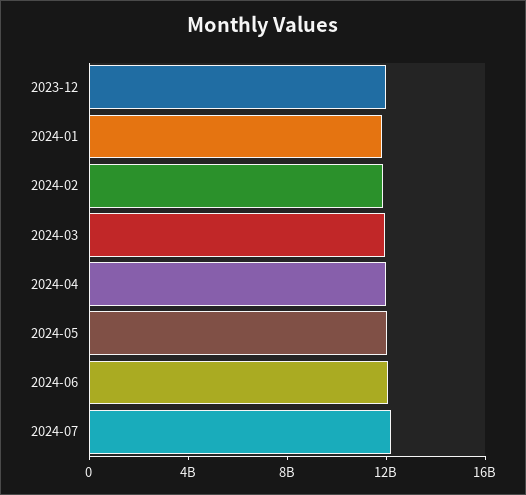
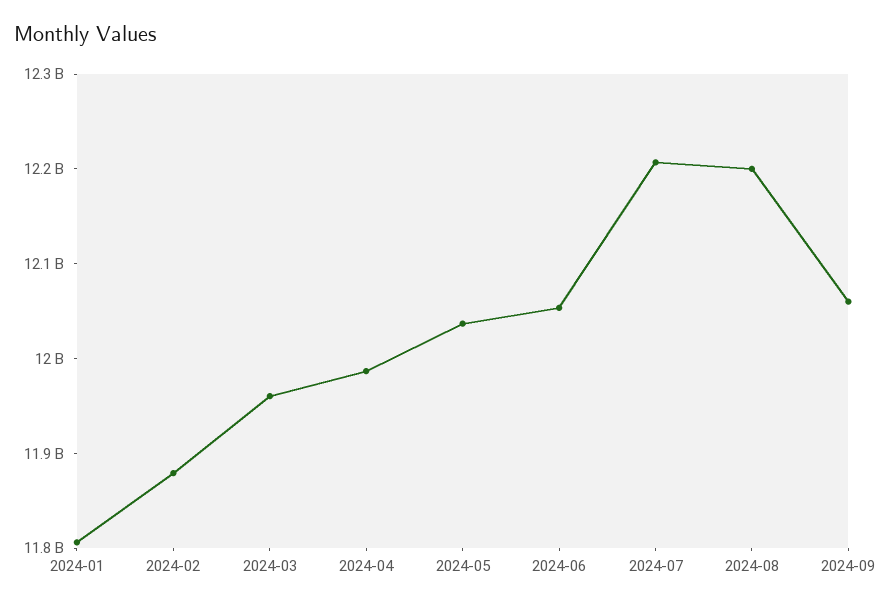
2023-12: 12000000000 -> none
2024-08: none -> 12200000000
2024-09: none -> 12060000000

